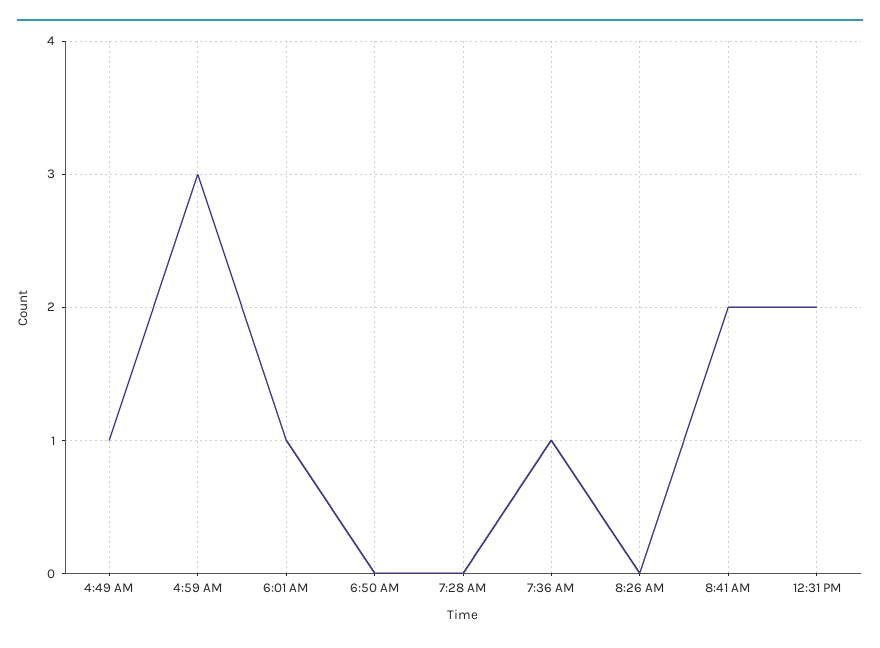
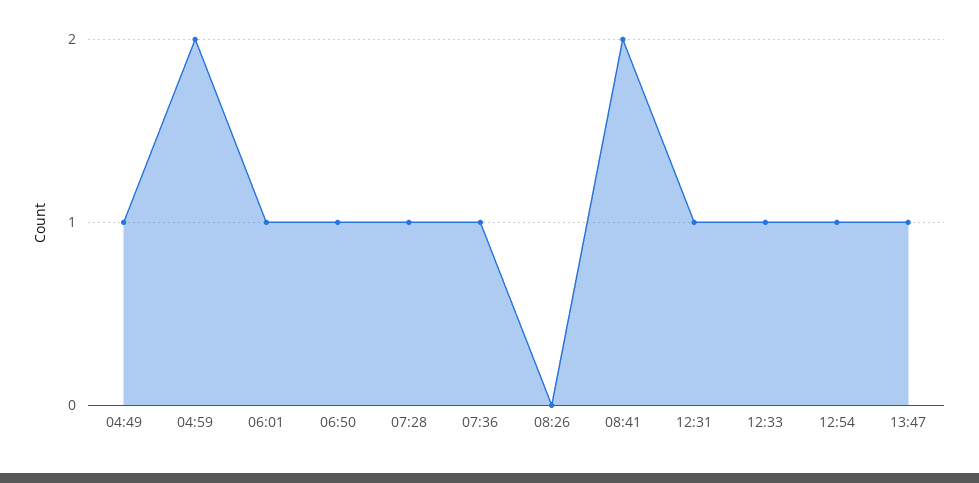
4:59 AM: 3 -> 2
6:50 AM: 0 -> 1
7:28 AM: 0 -> 1
12:31 PM: 2 -> 1
12:33: none -> 1
12:54: none -> 1
13:47: none -> 1

